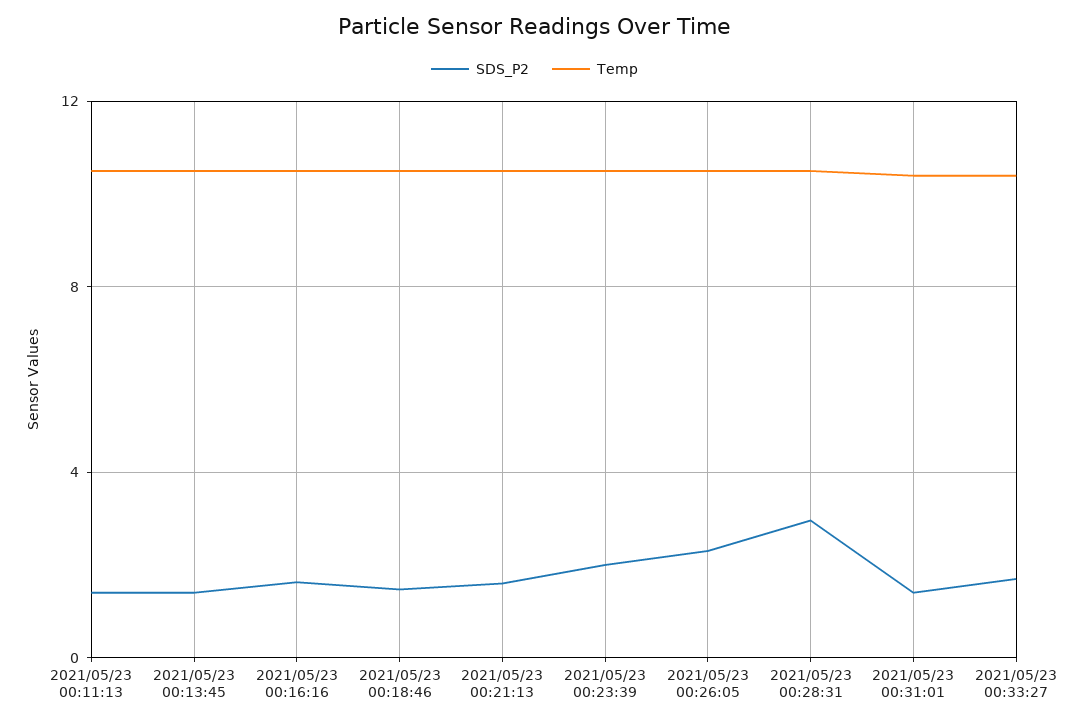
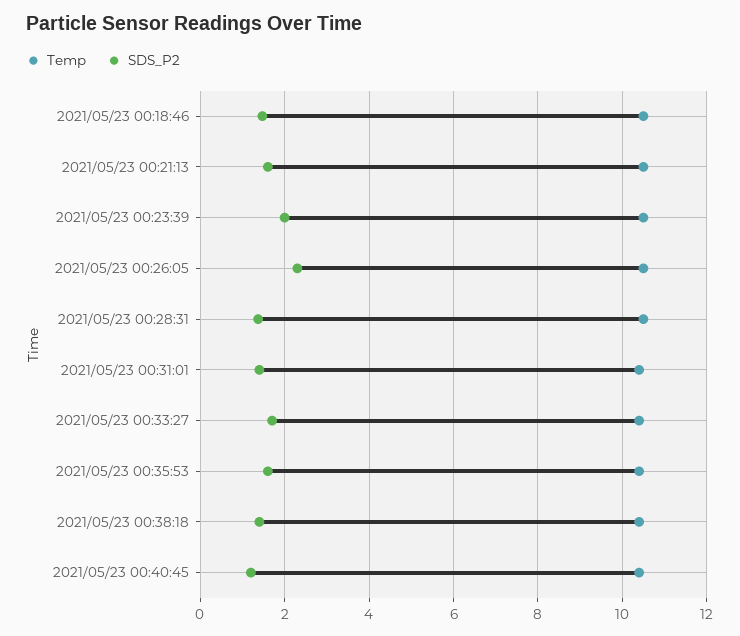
SDS_P2, 2021/05/23 00:11:13: 1.5 -> none
Temp, 2021/05/23 00:11:13: 10.5 -> none
SDS_P2, 2021/05/23 00:13:45: 1.5 -> none
Temp, 2021/05/23 00:13:45: 10.5 -> none
SDS_P2, 2021/05/23 00:16:16: 1.5 -> none
Temp, 2021/05/23 00:16:16: 10.5 -> none
SDS_P2, 2021/05/23 00:28:31: 3 -> 1.4
Temp, 2021/05/23 00:35:53: none -> 10.4
SDS_P2, 2021/05/23 00:35:53: none -> 1.6
Temp, 2021/05/23 00:38:18: none -> 10.4
SDS_P2, 2021/05/23 00:38:18: none -> 1.4
Temp, 2021/05/23 00:40:45: none -> 10.4
SDS_P2, 2021/05/23 00:40:45: none -> 1.2

